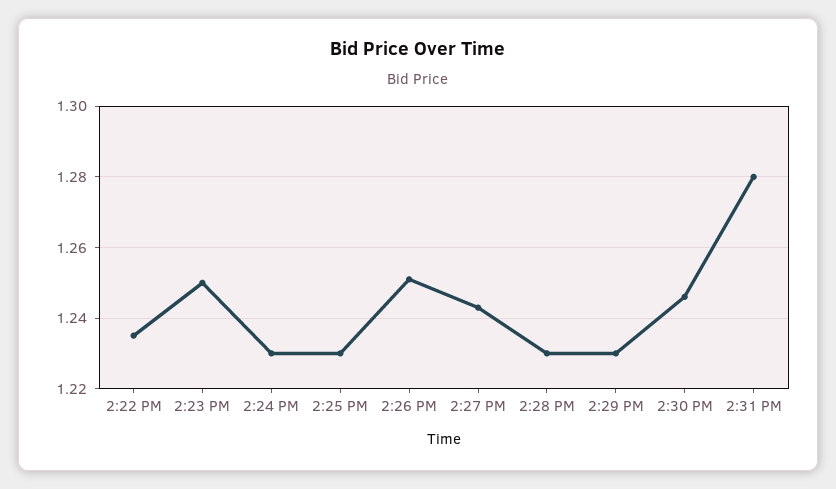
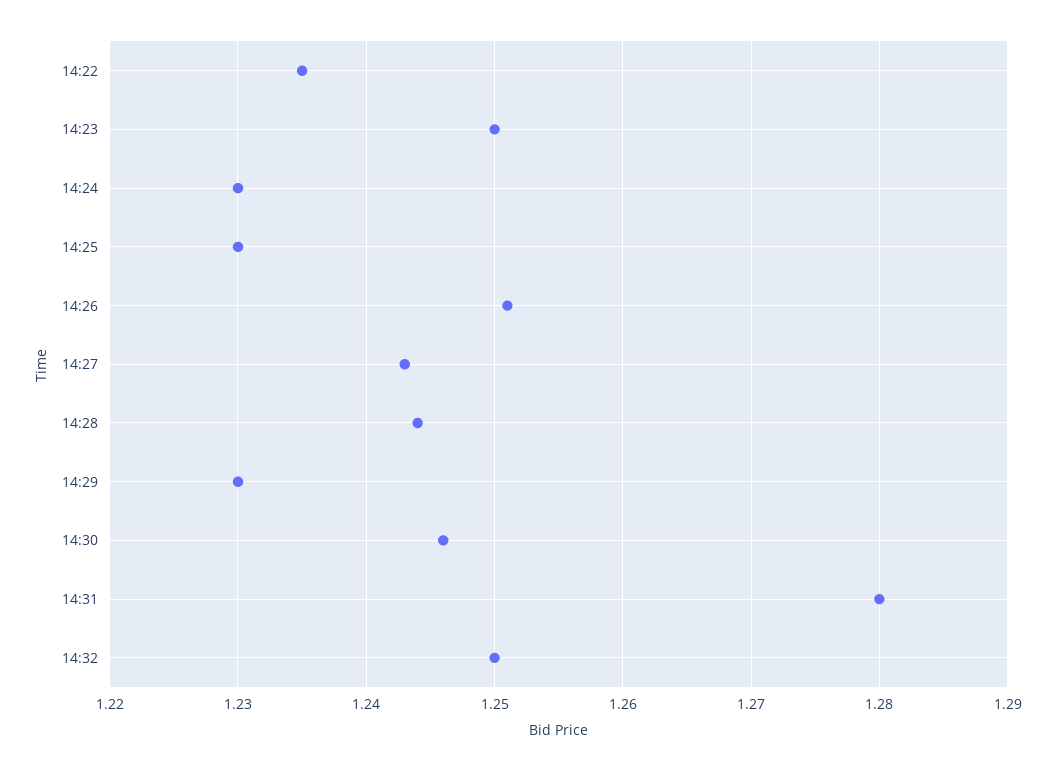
2:28 PM: 1.23 -> 1.244
14:32: none -> 1.25

